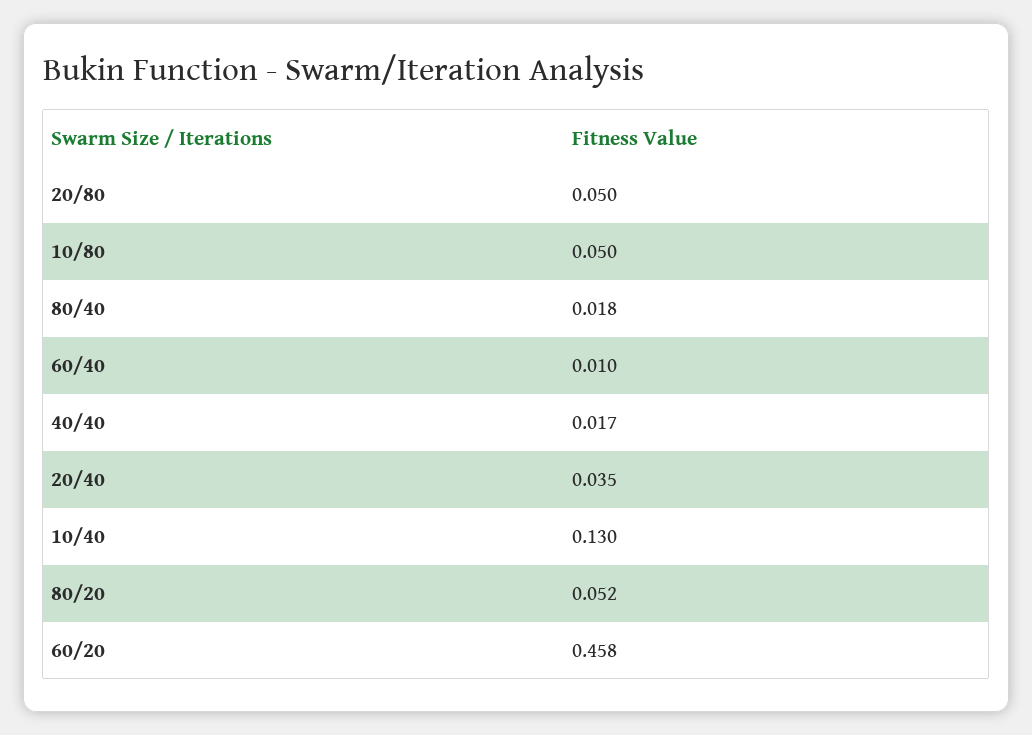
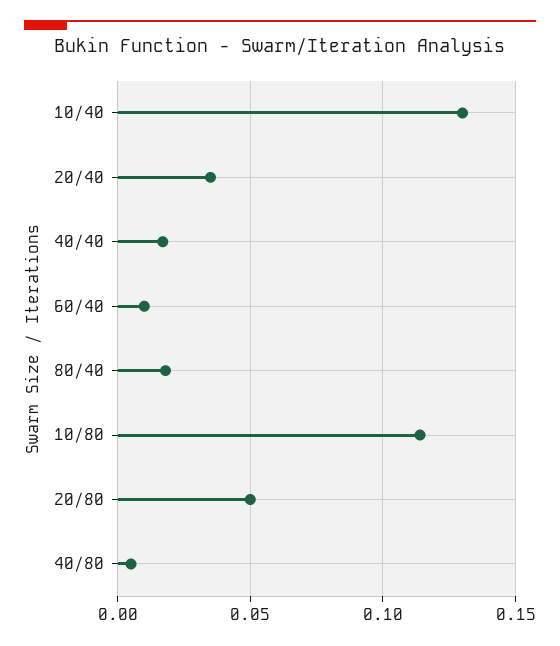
10/80: 0.05 -> 0.115
80/20: 0.052 -> none
60/20: 0.458 -> none
40/80: none -> 0.005

